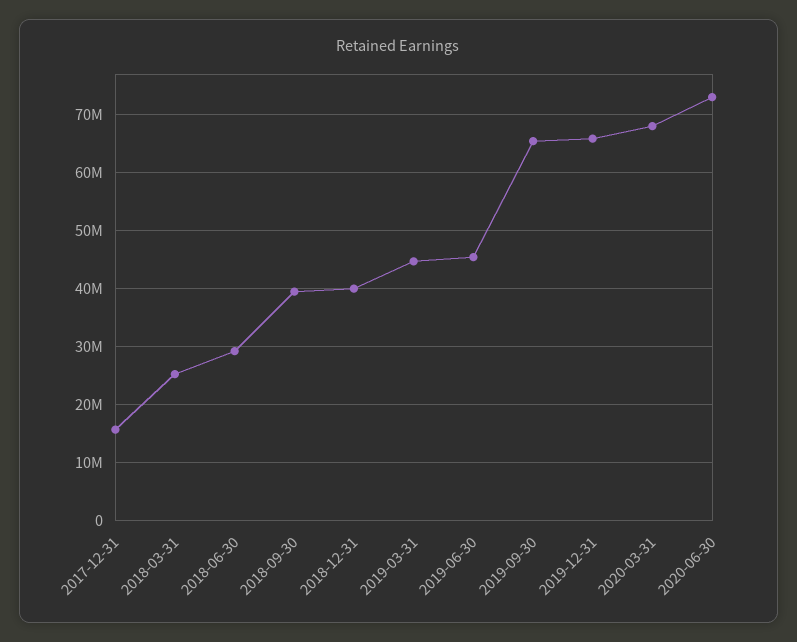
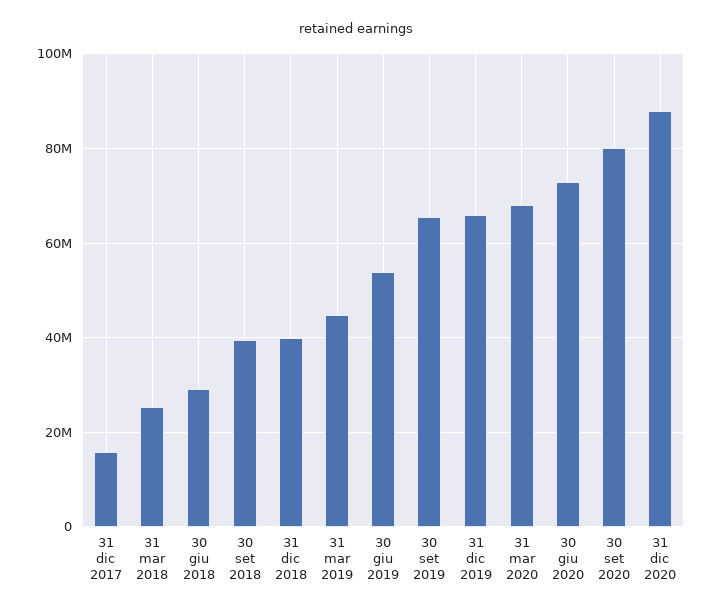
2019-06-30: 46000000 -> 54000000
30 set 2020: none -> 80000000
31 dic 2020: none -> 88000000

